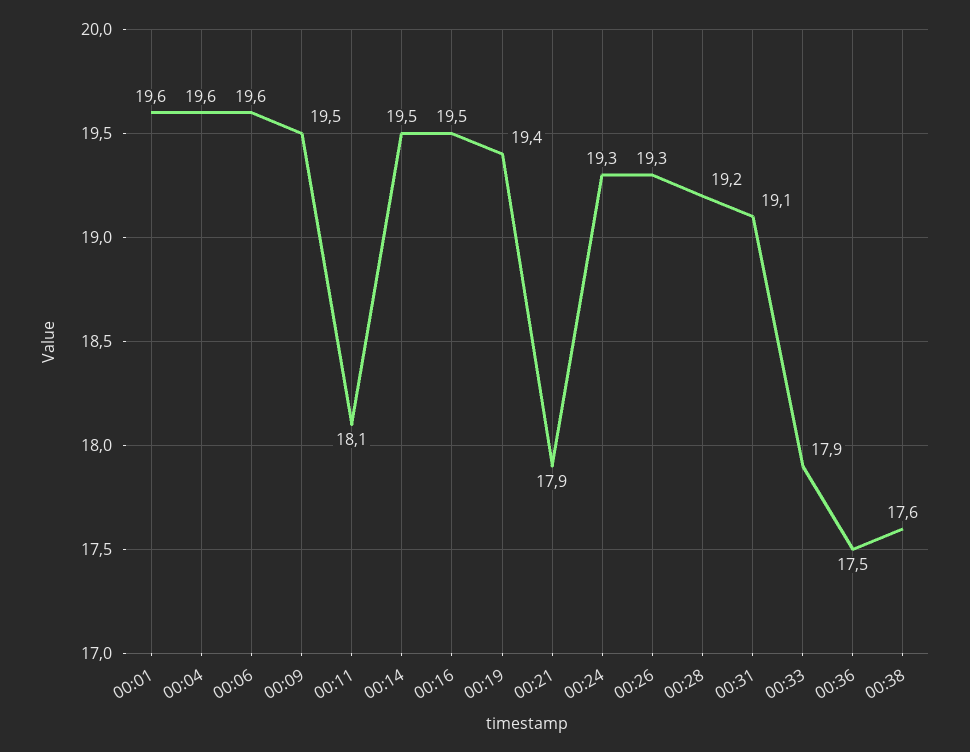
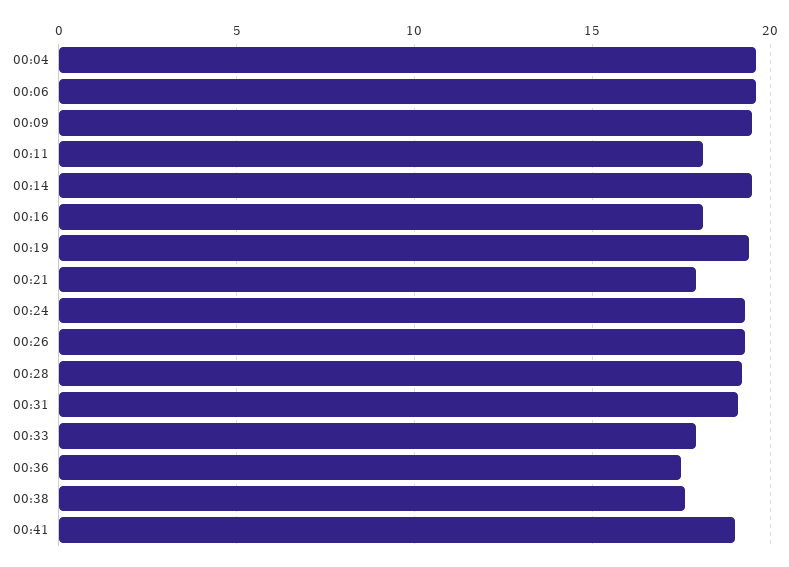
00:01: 19.6 -> none
00:16: 19.5 -> 18
00:41: none -> 19

